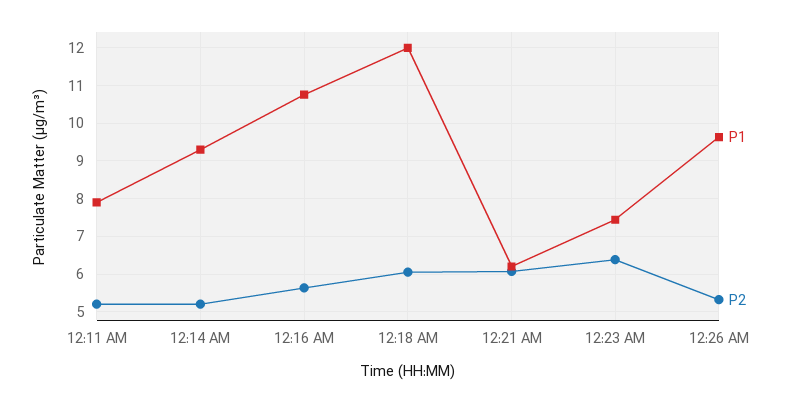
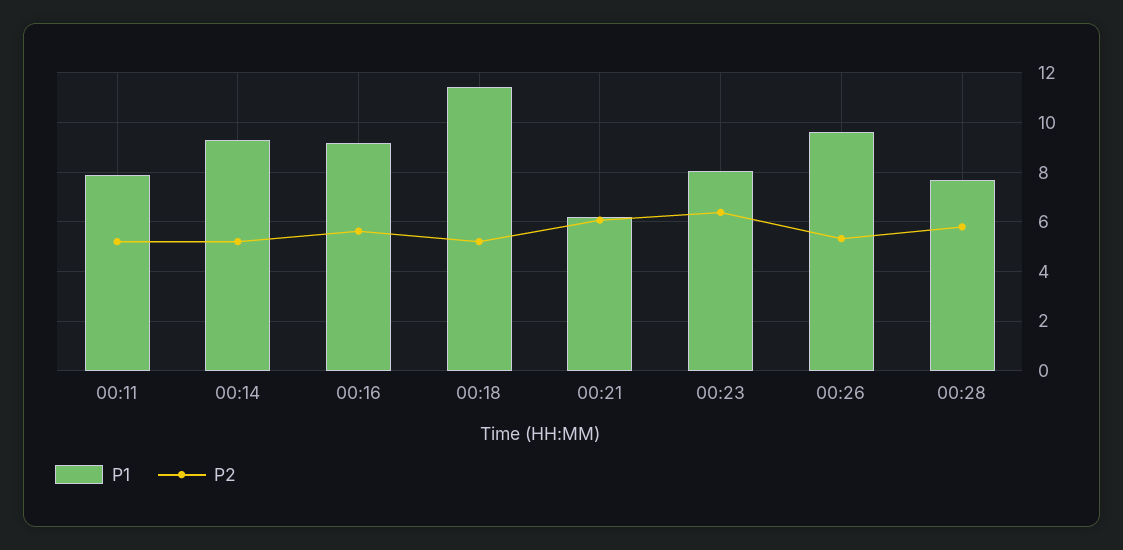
P1, 12:16 AM: 10.8 -> 9.25
P1, 12:18 AM: 12 -> 11.5
P2, 12:18 AM: 6 -> 5.25
P1, 12:23 AM: 7.4 -> 8
P1, 00:28: none -> 7.75
P2, 00:28: none -> 5.75

